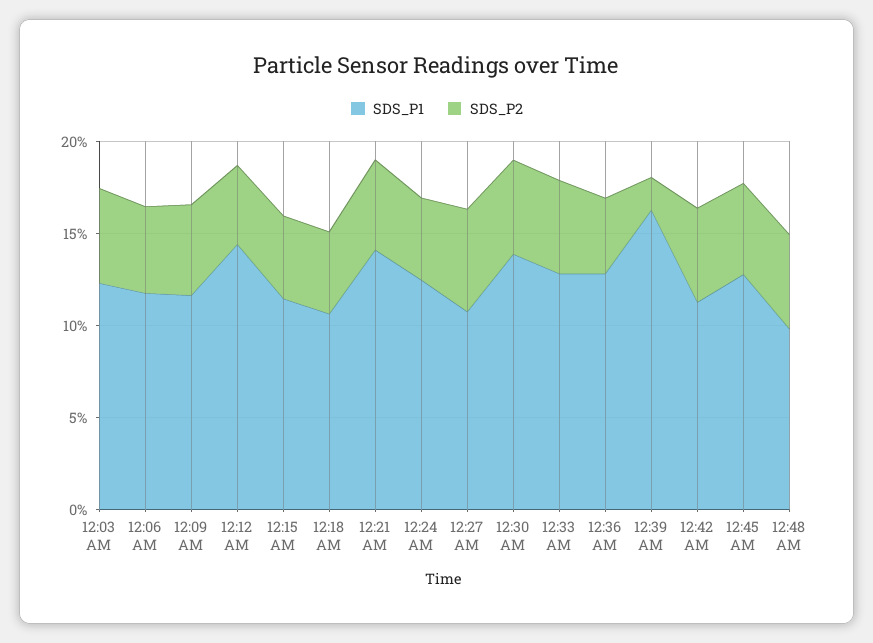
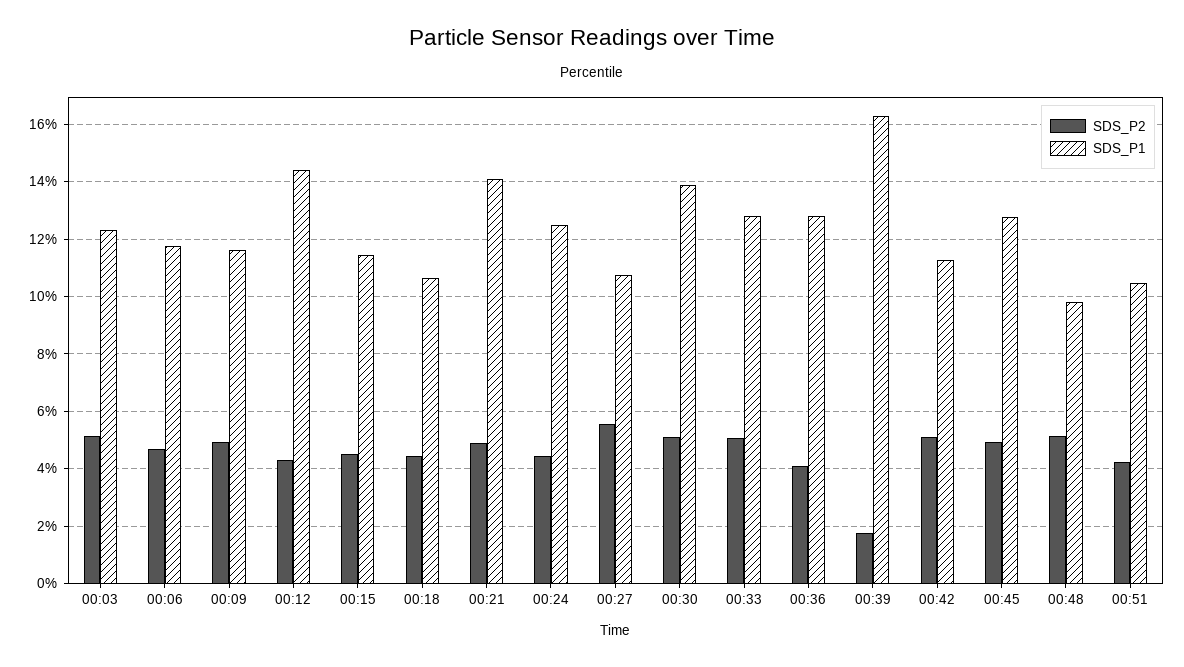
SDS_P2, 00:51: none -> 4.25
SDS_P1, 00:51: none -> 10.5

